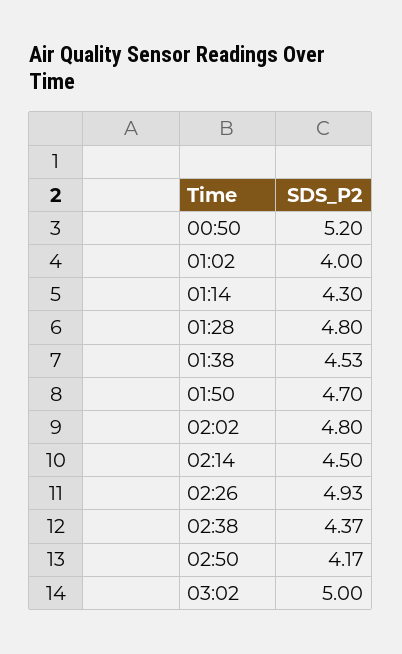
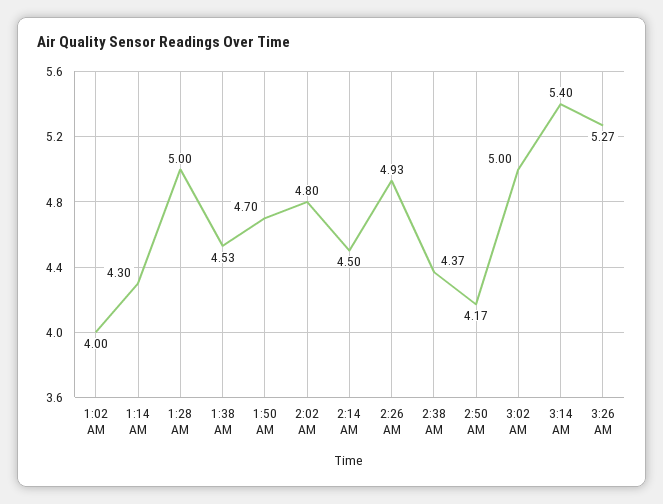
00:50: 5.2 -> none
01:28: 4.8 -> 5
3:14 AM: none -> 5.4
3:26 AM: none -> 5.27

